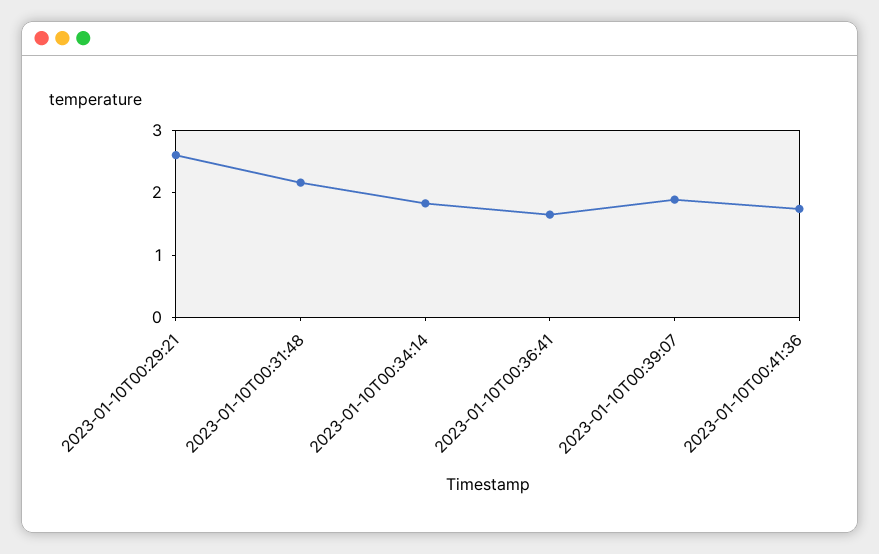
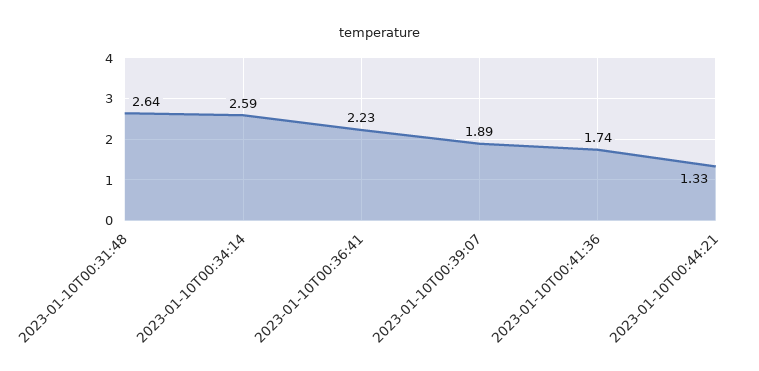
2023-01-10T00:29:21: 2.6 -> none
2023-01-10T00:31:48: 2.2 -> 2.64
2023-01-10T00:34:14: 1.8 -> 2.59
2023-01-10T00:36:41: 1.6 -> 2.23
2023-01-10T00:44:21: none -> 1.33

